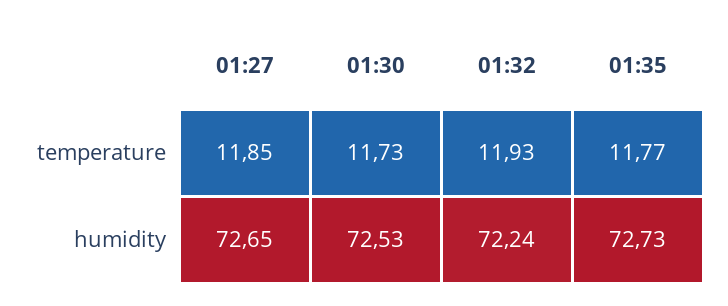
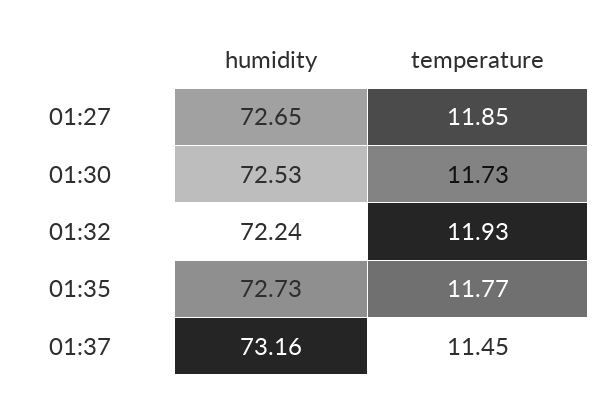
01:37, humidity: none -> 73.16
01:37, temperature: none -> 11.45

